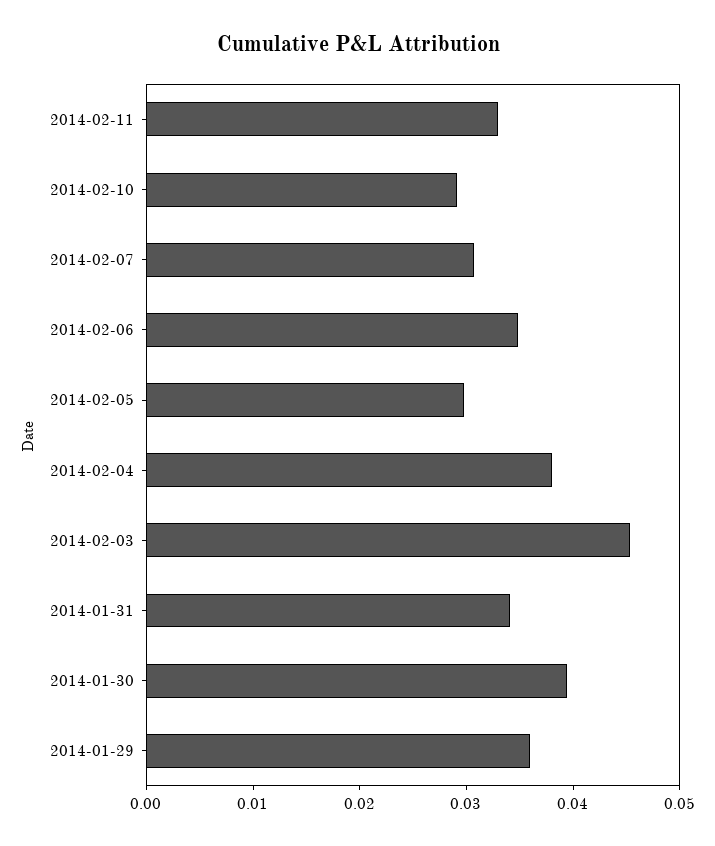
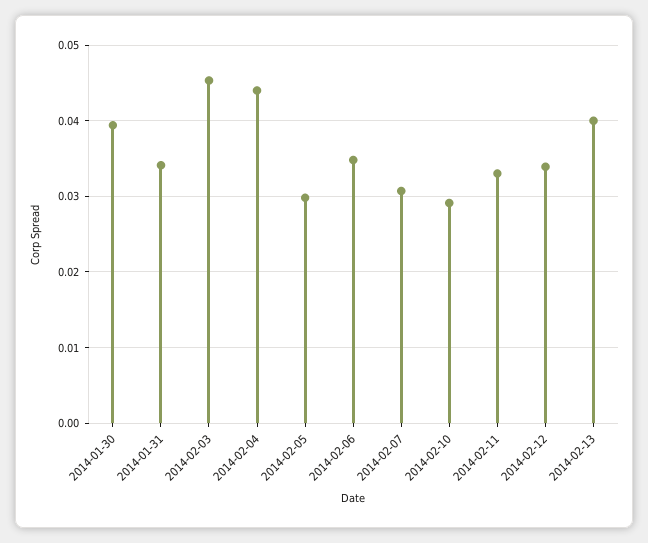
2014-02-04: 0.038 -> 0.044
2014-01-29: 0.036 -> none
2014-02-12: none -> 0.034
2014-02-13: none -> 0.04

